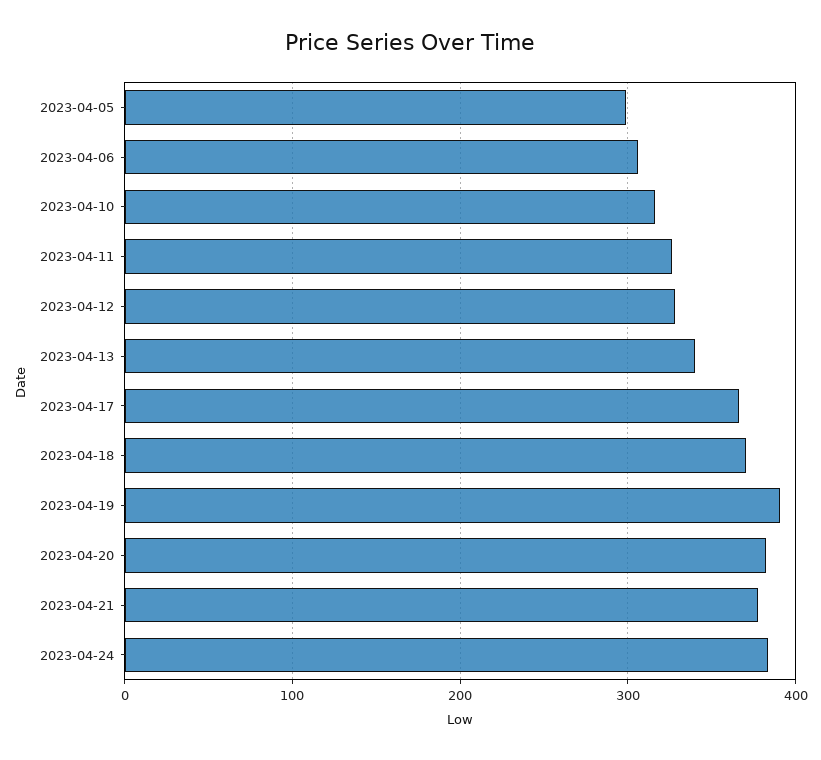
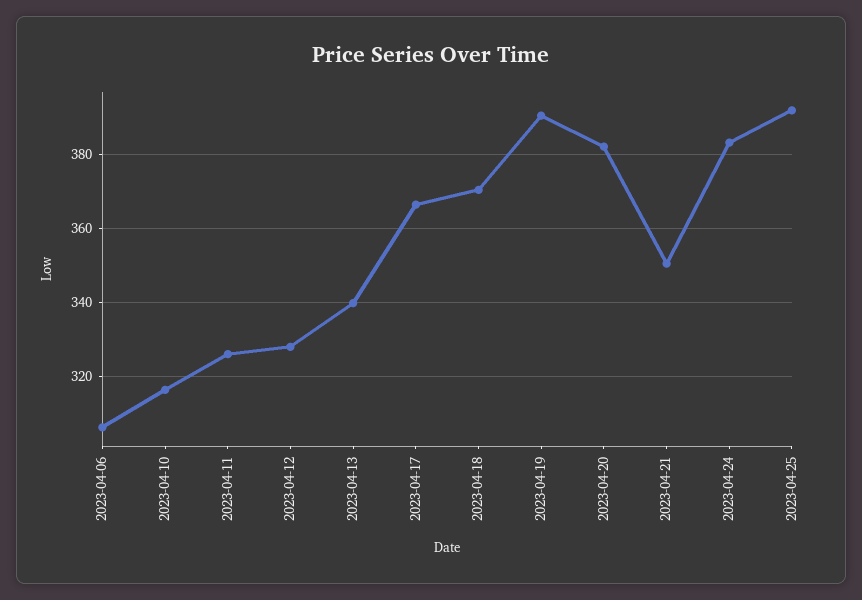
2023-04-05: 300 -> none
2023-04-21: 380 -> 350
2023-04-25: none -> 392

